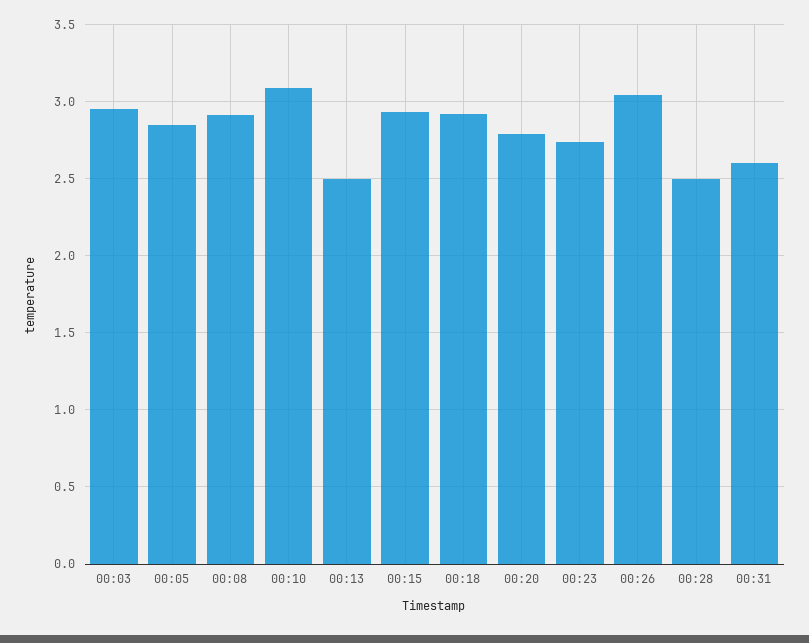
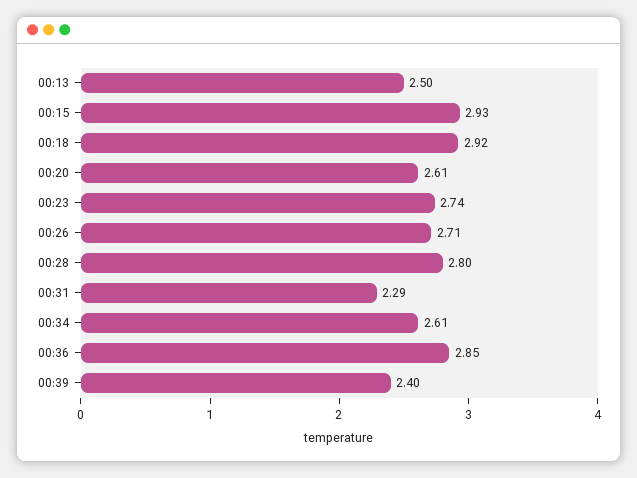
00:03: 2.95 -> none
00:05: 2.85 -> none
00:08: 2.9 -> none
00:10: 3.1 -> none
00:20: 2.8 -> 2.61
00:26: 3.05 -> 2.71
00:28: 2.5 -> 2.8
00:31: 2.6 -> 2.29
00:34: none -> 2.61
00:36: none -> 2.85
00:39: none -> 2.4

